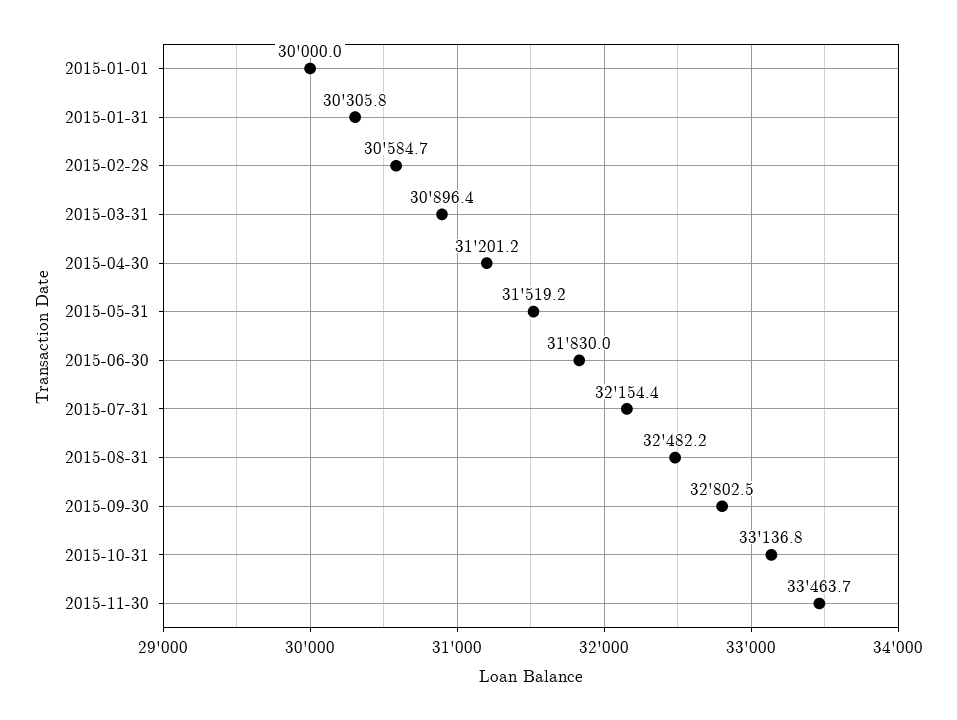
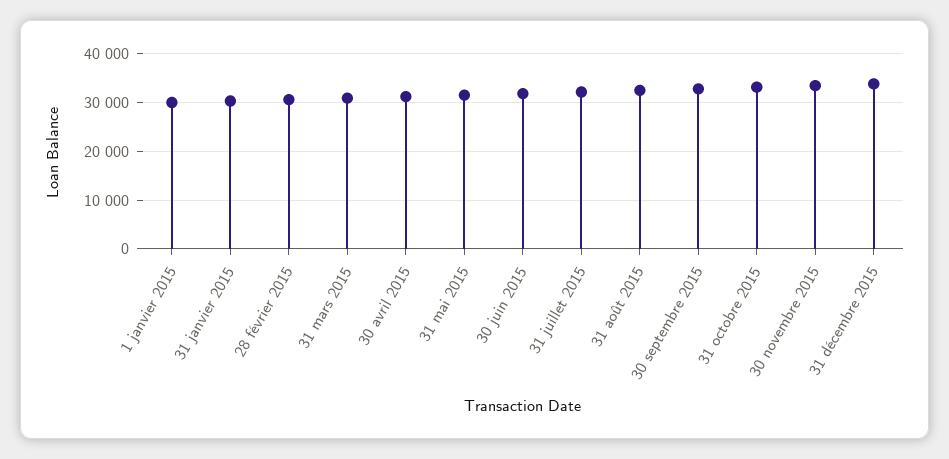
31 décembre 2015: none -> 34000

